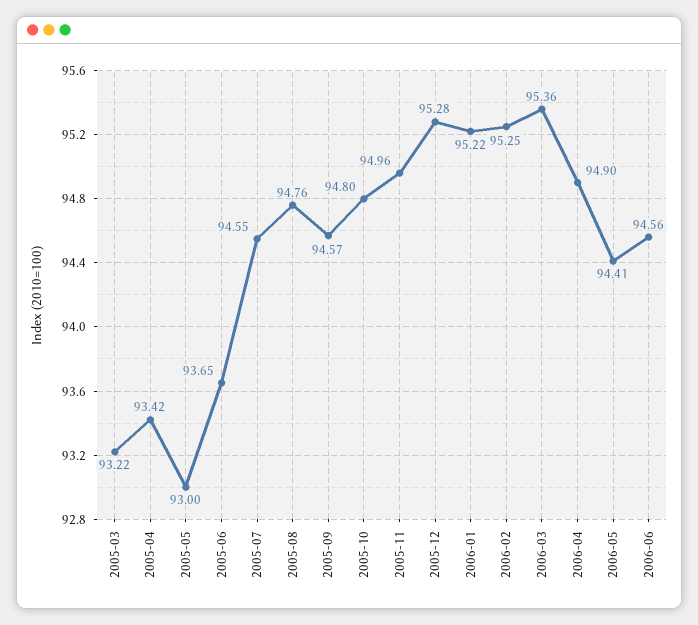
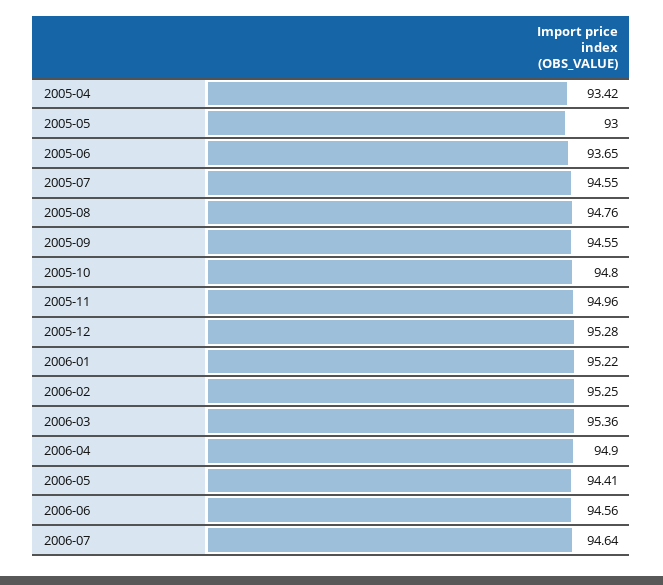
2005-03: 93.22 -> none
2005-09: 94.57 -> 94.55
2006-07: none -> 94.64

